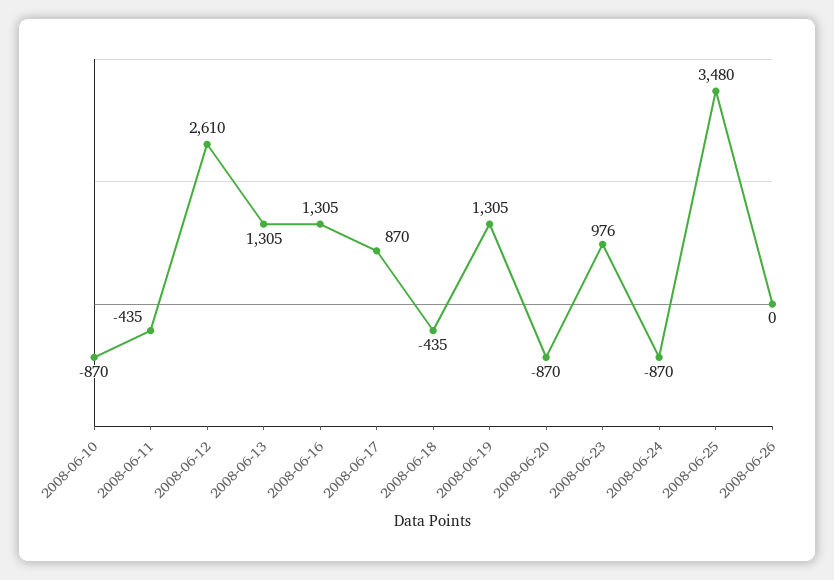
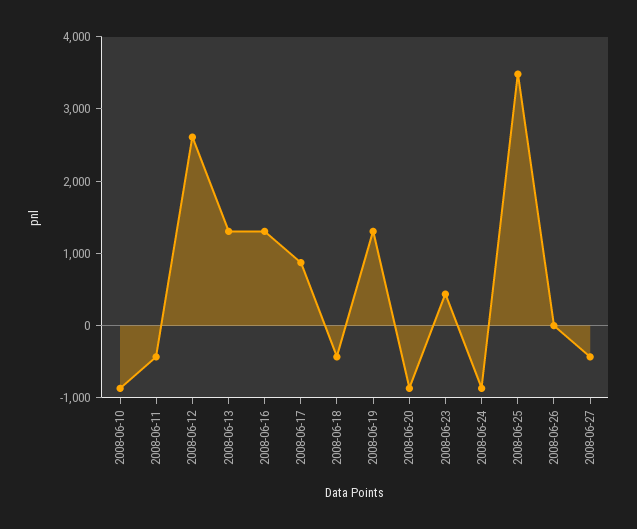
2008-06-23: 976 -> 400
2008-06-27: none -> -400

